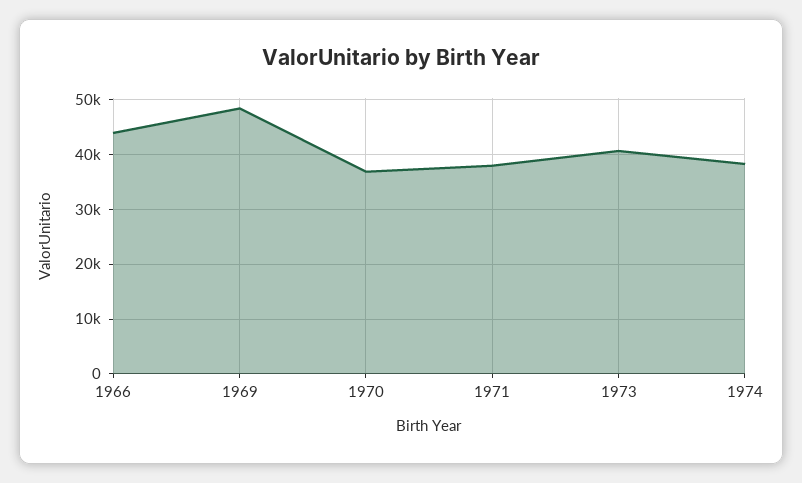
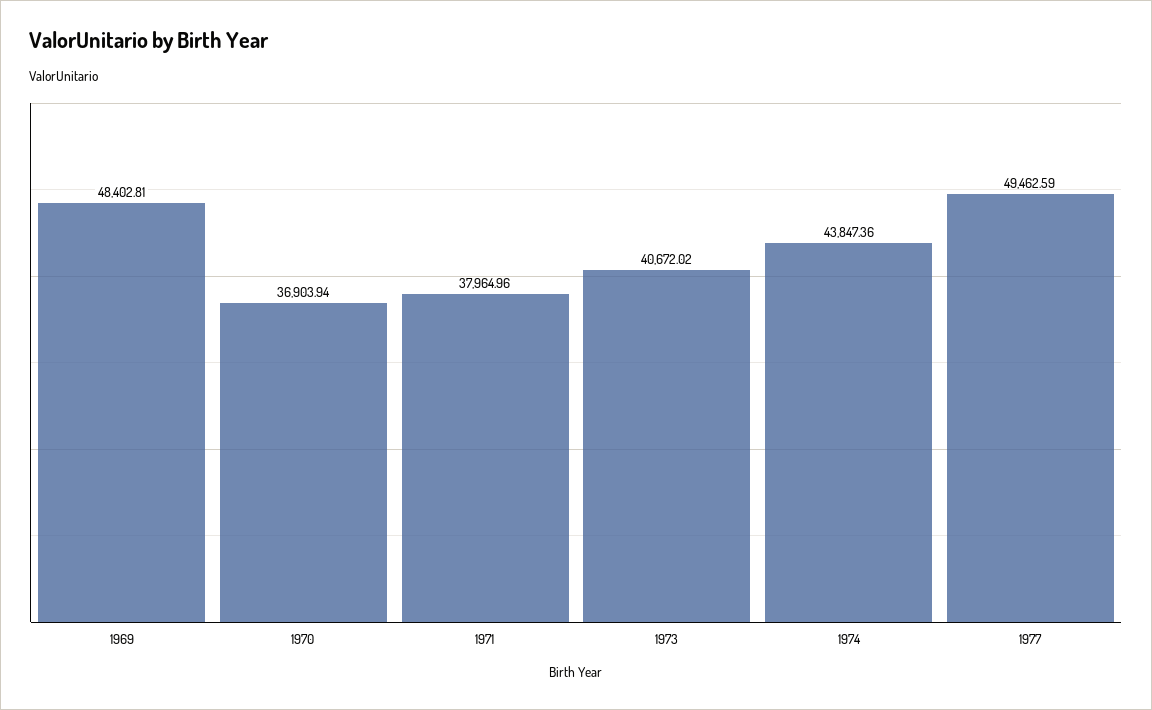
1966: 44000 -> none
1974: 38000 -> 43847.36
1977: none -> 49462.59

